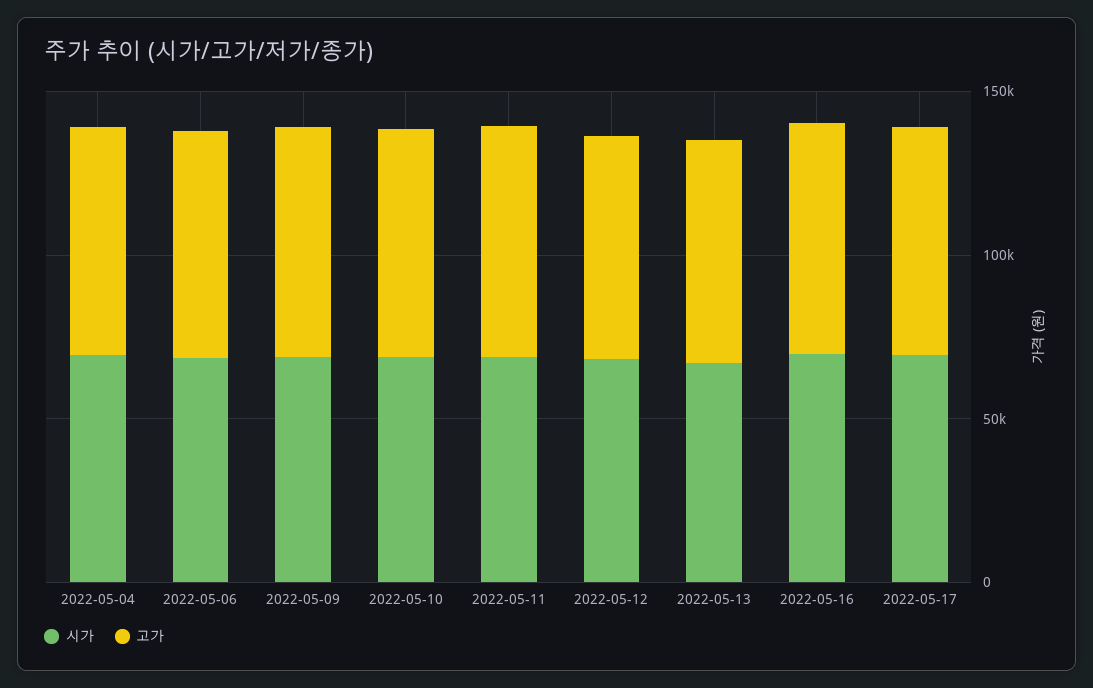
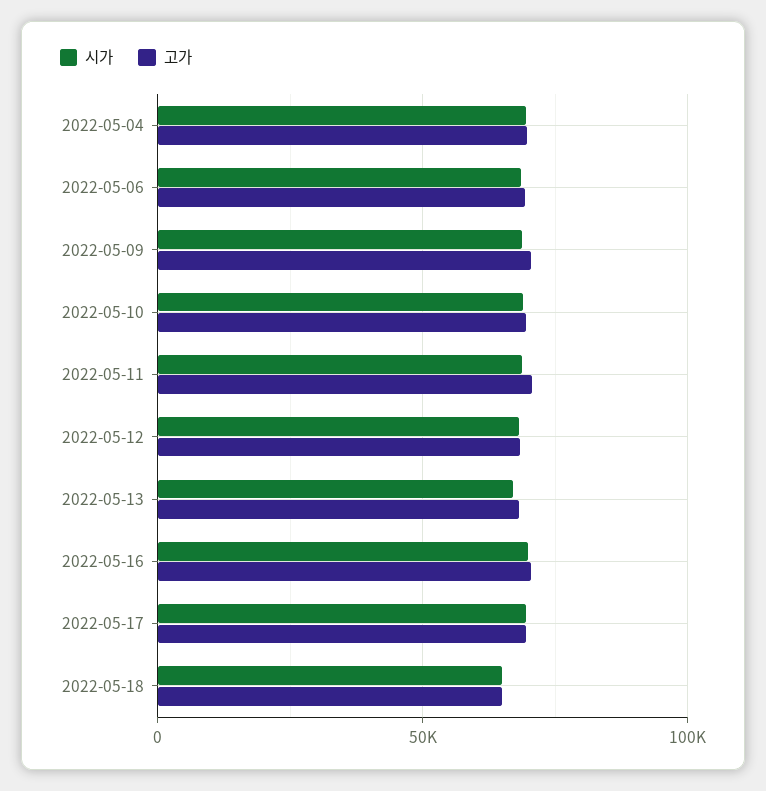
시가, 2022-05-18: none -> 65000
고가, 2022-05-18: none -> 65000

